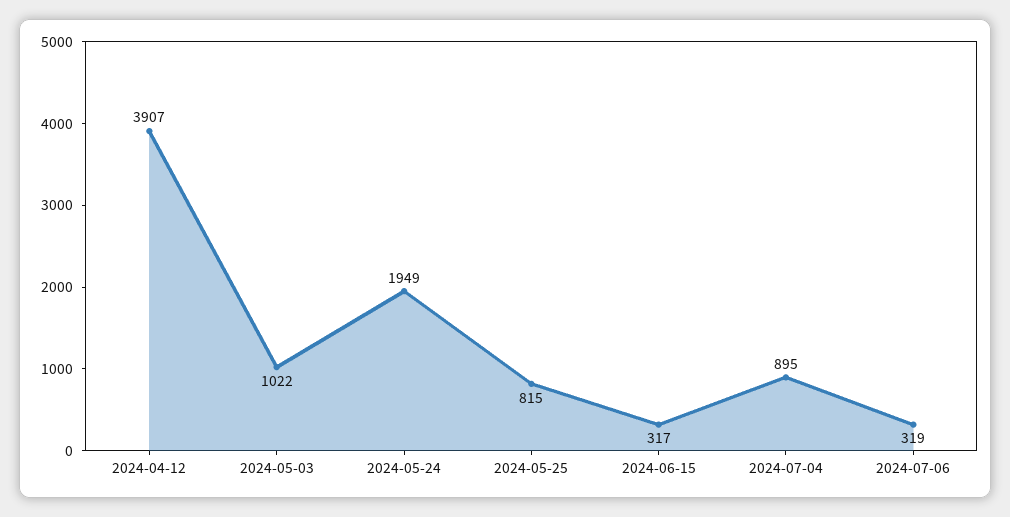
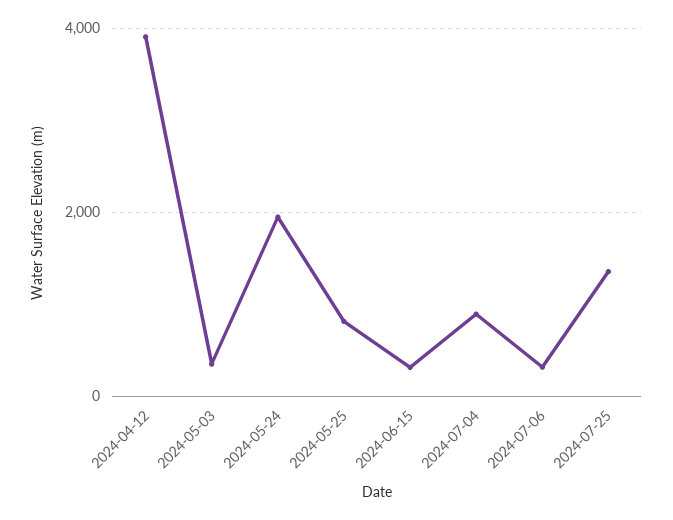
2024-05-03: 1022 -> 400
2024-07-25: none -> 1400

